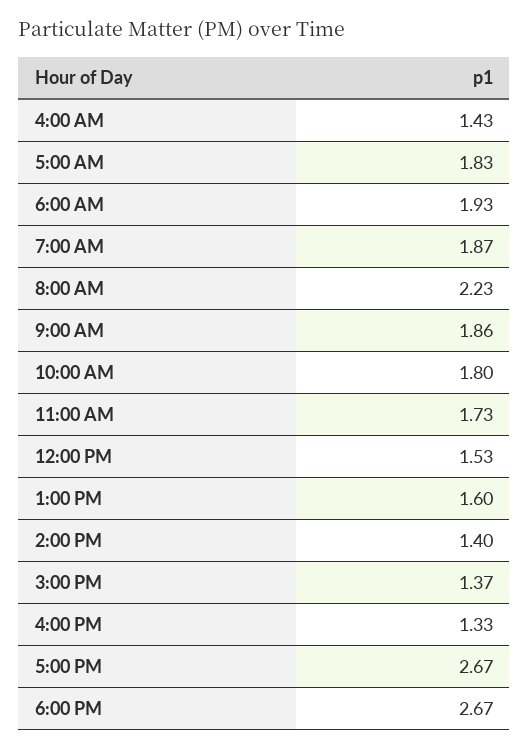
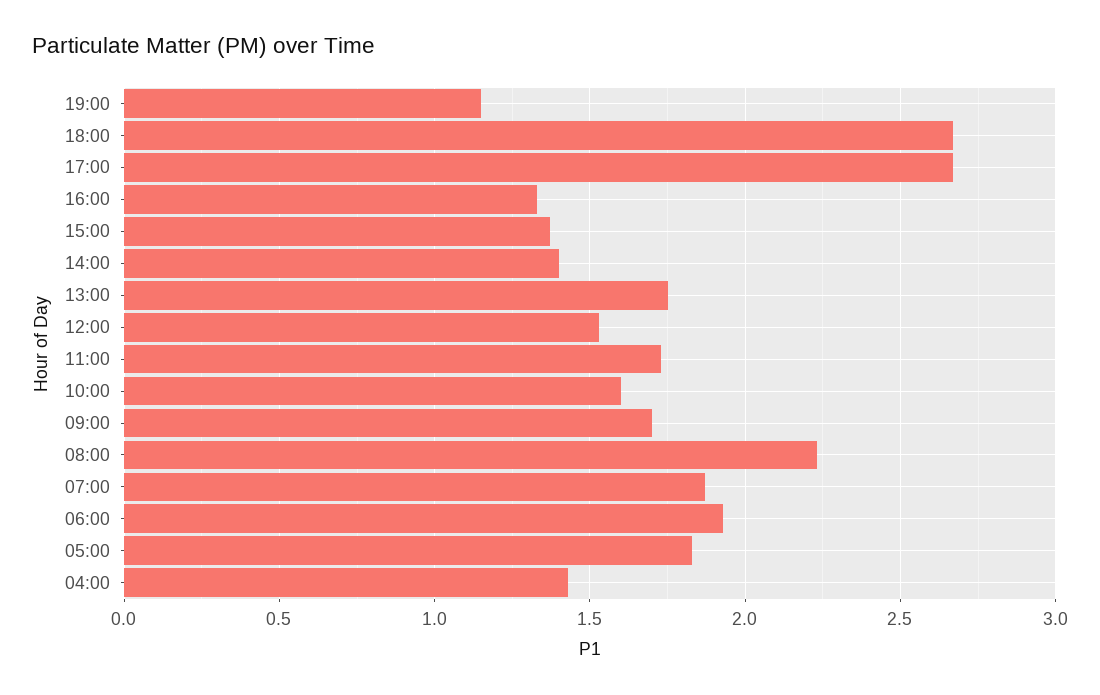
9:00 AM: 1.86 -> 1.7
10:00 AM: 1.8 -> 1.6
1:00 PM: 1.6 -> 1.75
19:00: none -> 1.15

